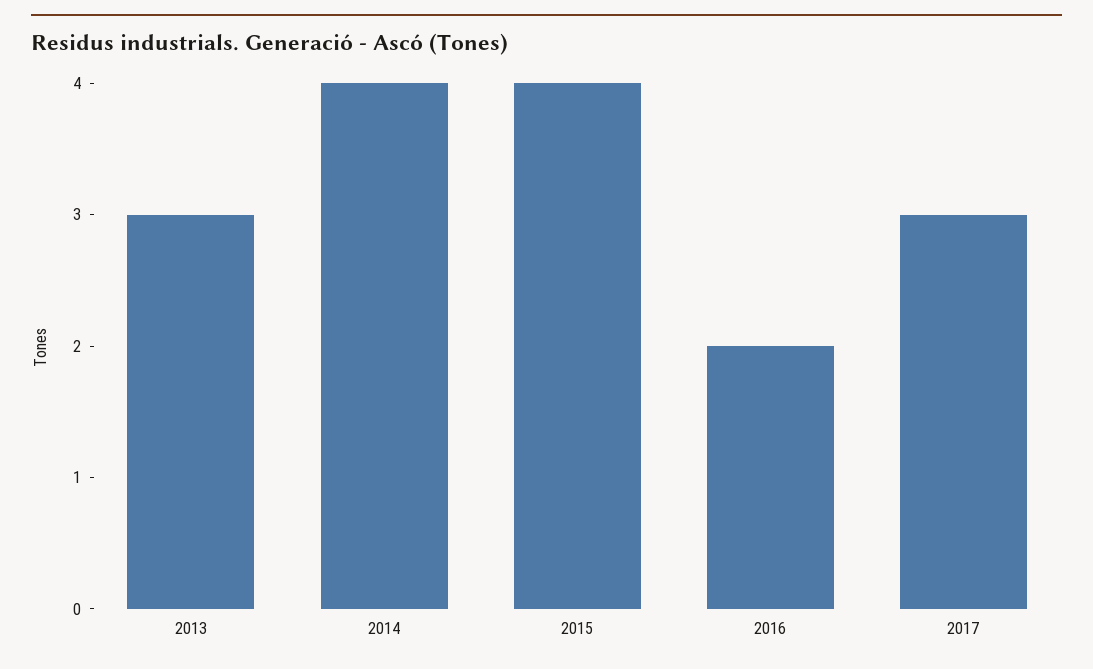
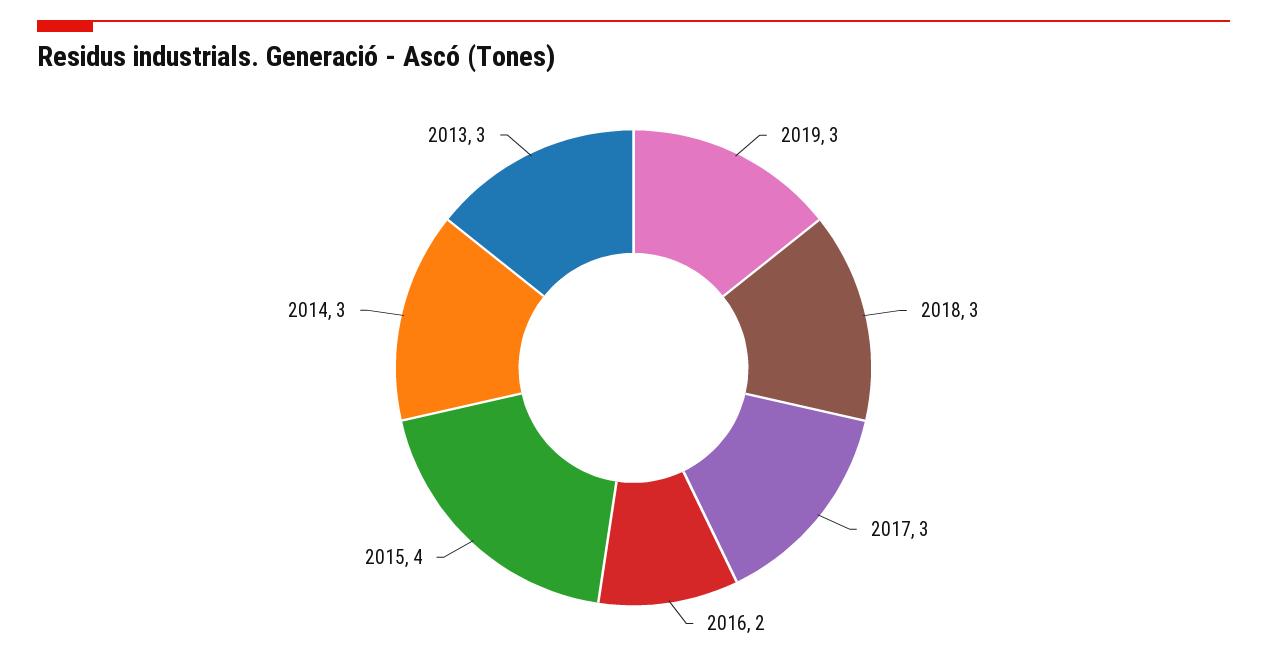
2014: 4 -> 3
2019: none -> 3
2018: none -> 3

